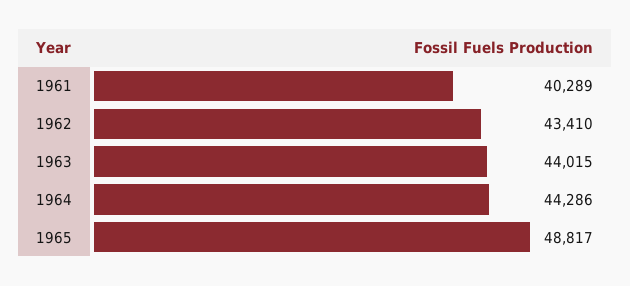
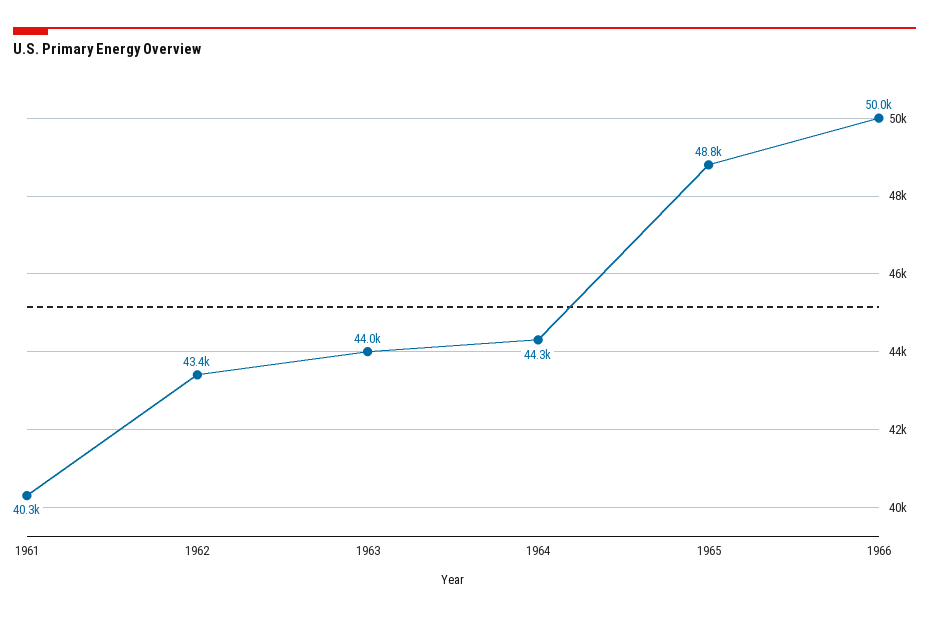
1966: none -> 50000

